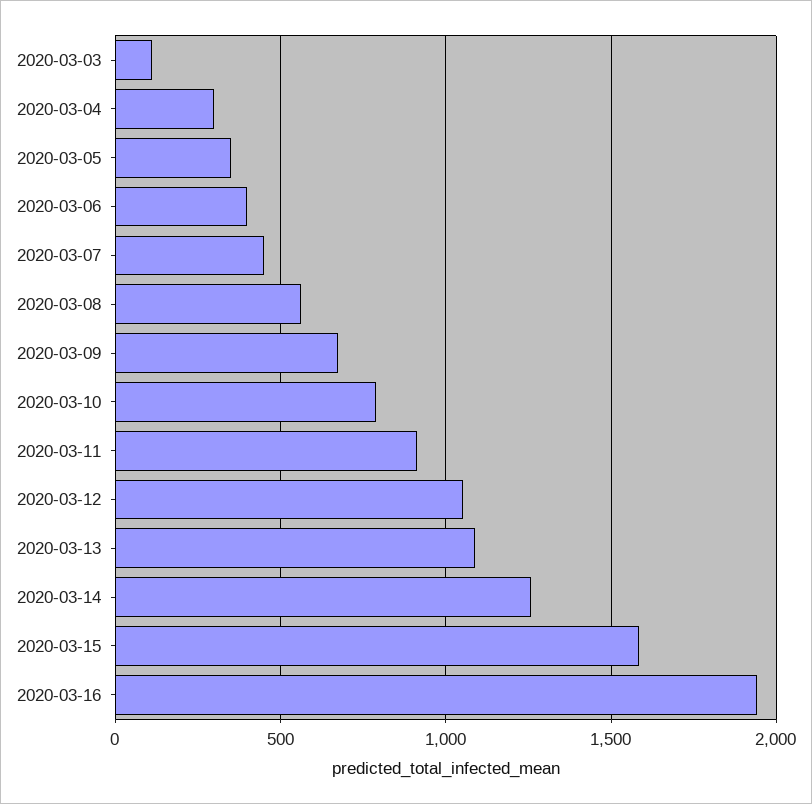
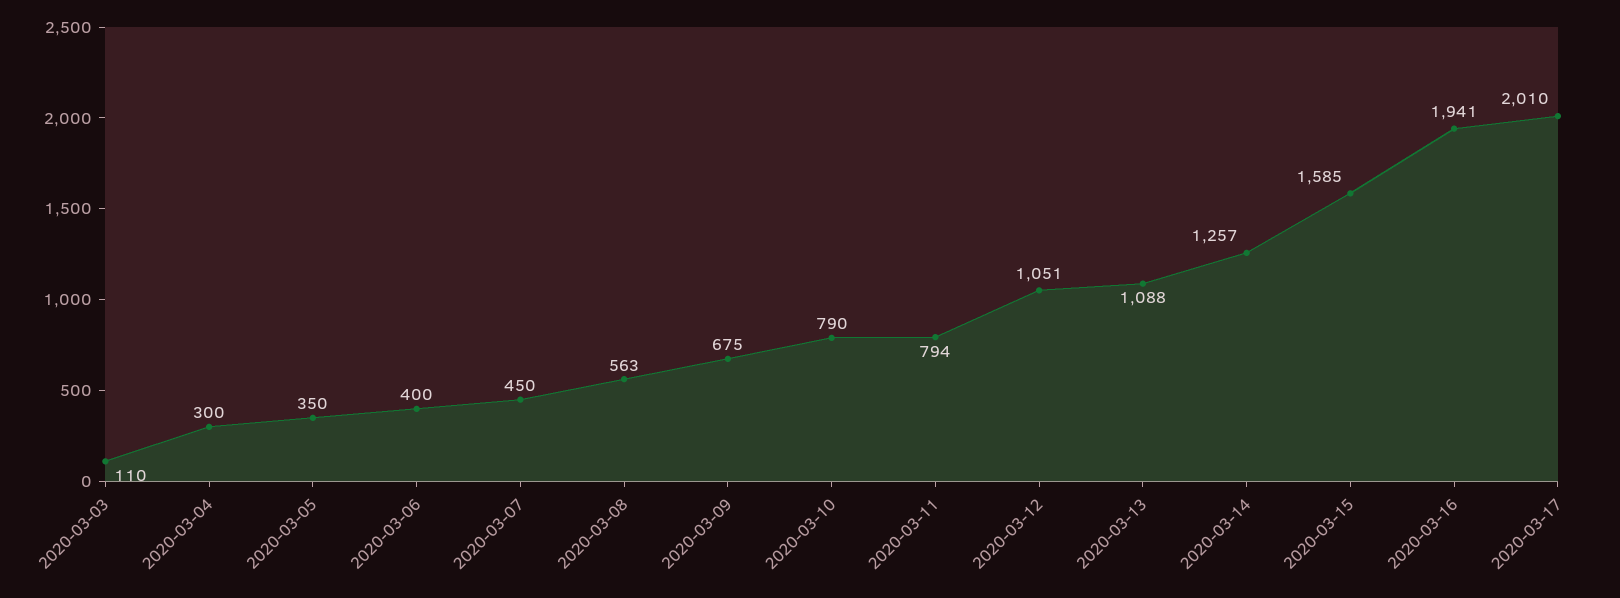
2020-03-11: 900 -> 794
2020-03-17: none -> 2010

